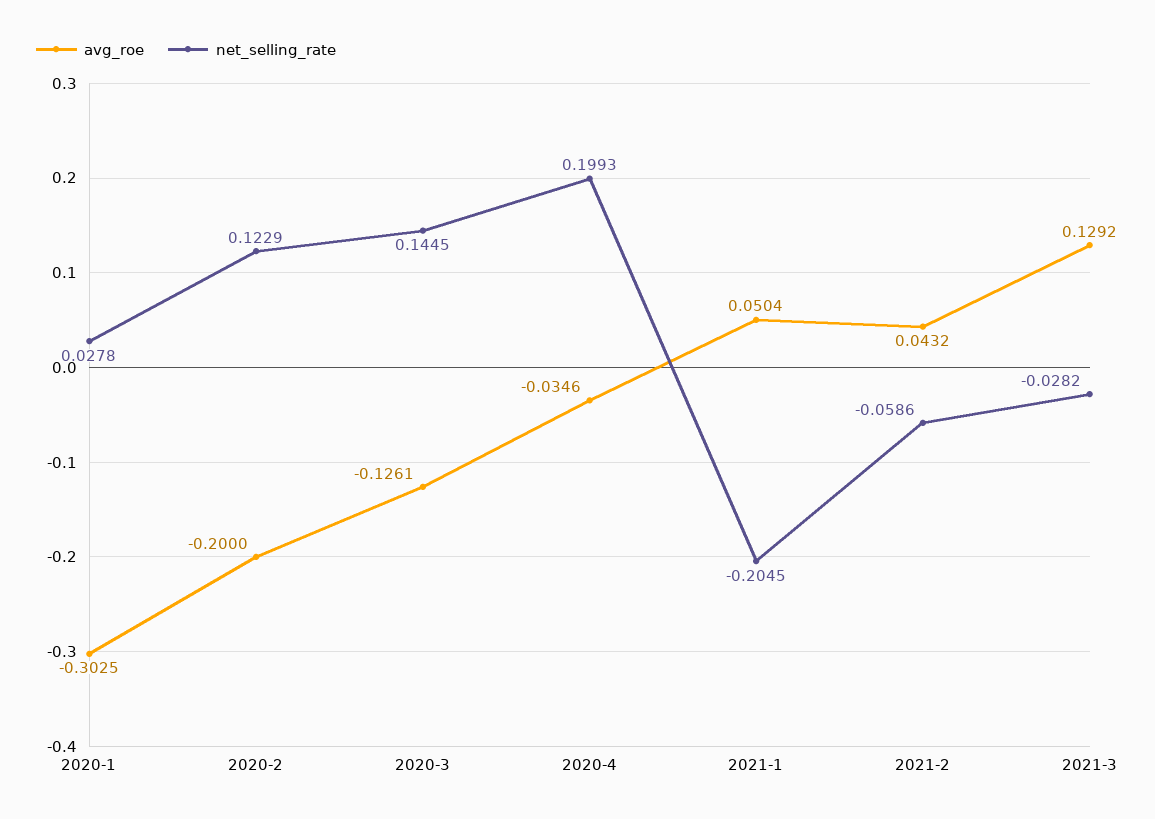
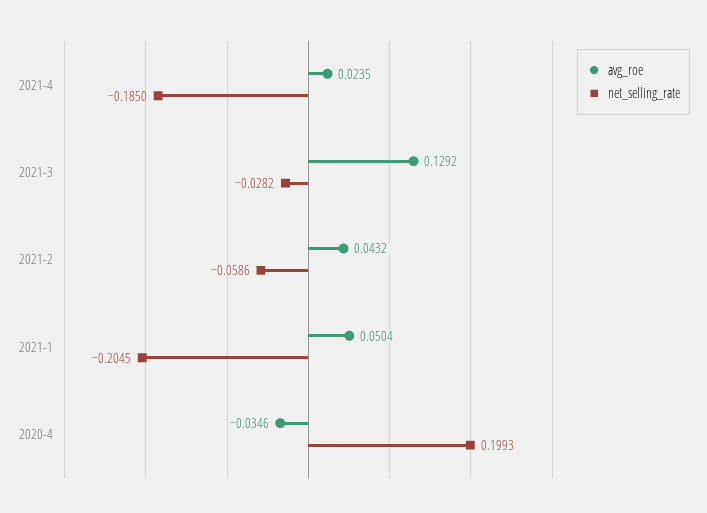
avg_roe, 2020-1: -0.3025 -> none
net_selling_rate, 2020-1: 0.0278 -> none
avg_roe, 2020-2: -0.2 -> none
net_selling_rate, 2020-2: 0.1229 -> none
avg_roe, 2020-3: -0.1261 -> none
net_selling_rate, 2020-3: 0.1445 -> none
avg_roe, 2021-4: none -> 0.0235
net_selling_rate, 2021-4: none -> -0.185

